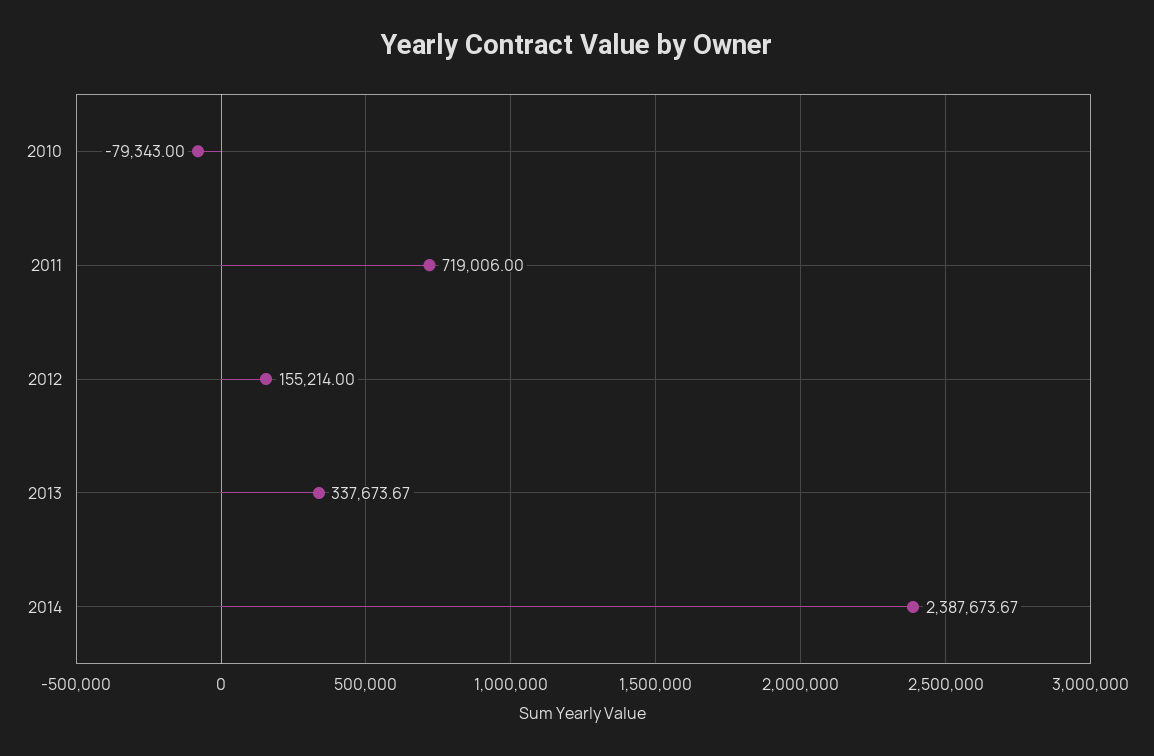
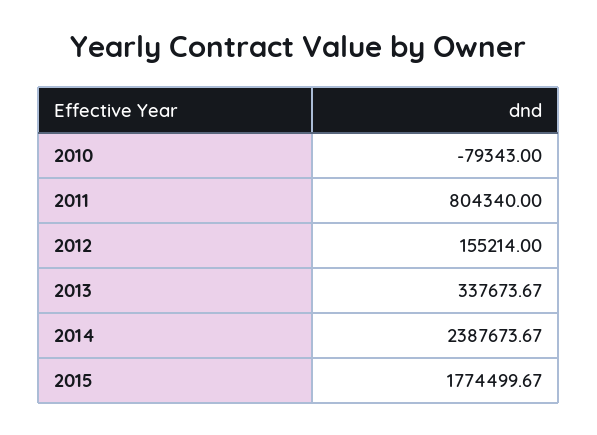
2011: 719006 -> 804340
2015: none -> 1774499.67

